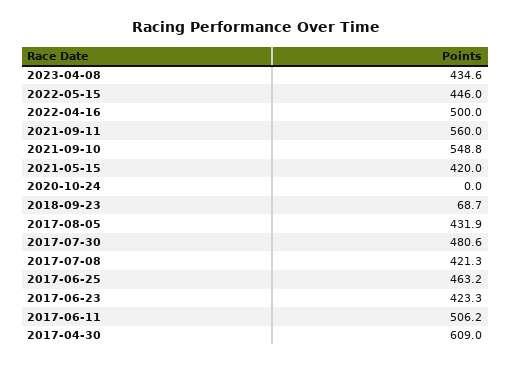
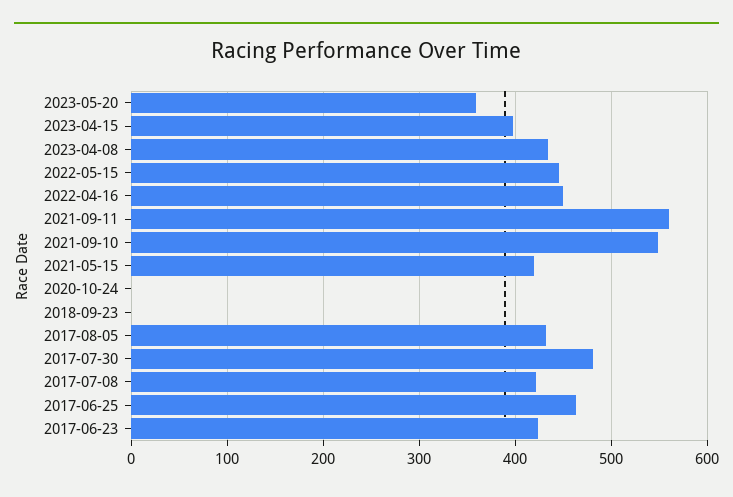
2022-04-16: 500 -> 450
2018-09-23: 68.7 -> 0
2017-06-11: 506.2 -> none
2017-04-30: 609 -> none
2023-05-20: none -> 360
2023-04-15: none -> 400

